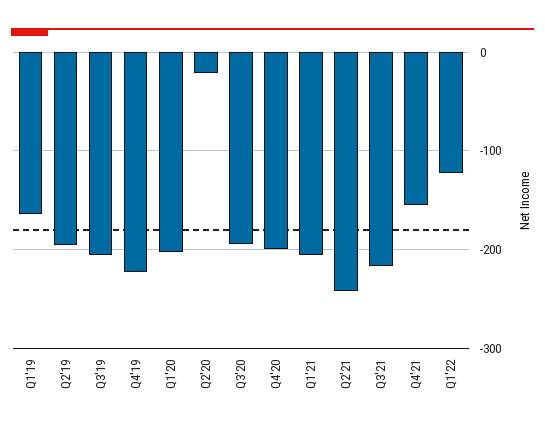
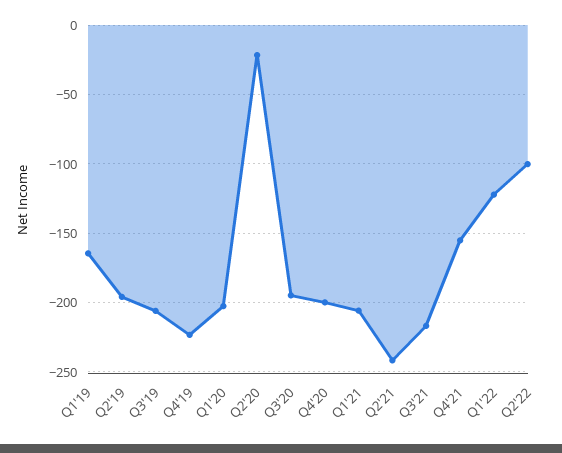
Q2'22: none -> -100

